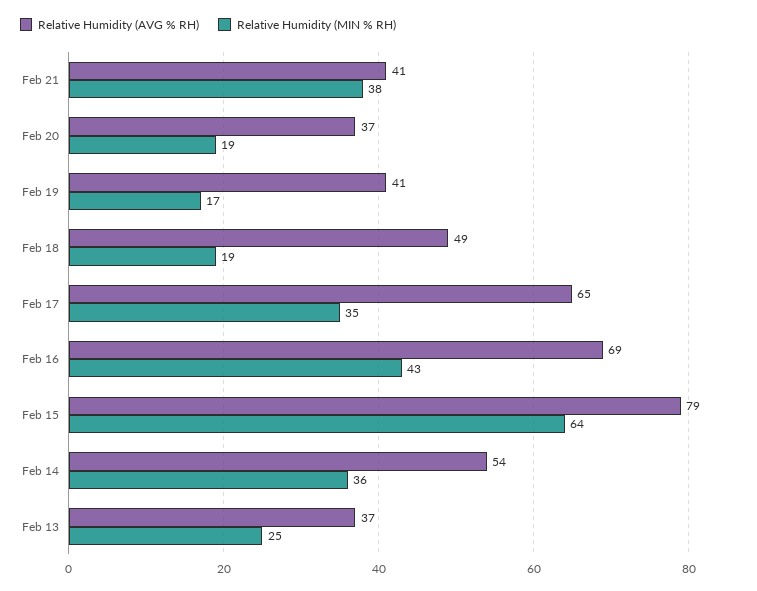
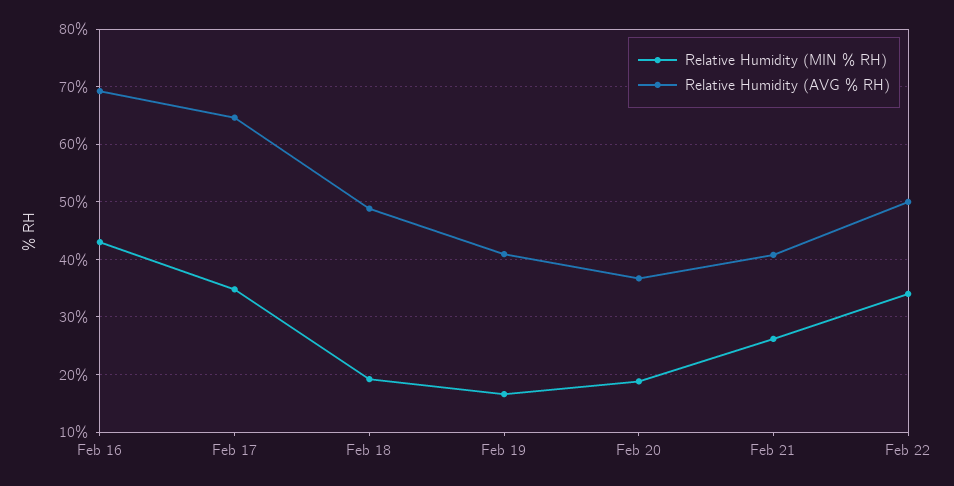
Relative Humidity (MIN % RH), Feb 21: 38 -> 26
Relative Humidity (AVG % RH), Feb 15: 79 -> none
Relative Humidity (MIN % RH), Feb 15: 64 -> none
Relative Humidity (AVG % RH), Feb 14: 54 -> none
Relative Humidity (MIN % RH), Feb 14: 36 -> none
Relative Humidity (AVG % RH), Feb 13: 37 -> none
Relative Humidity (MIN % RH), Feb 13: 25 -> none
Relative Humidity (MIN % RH), Feb 22: none -> 34
Relative Humidity (AVG % RH), Feb 22: none -> 50

